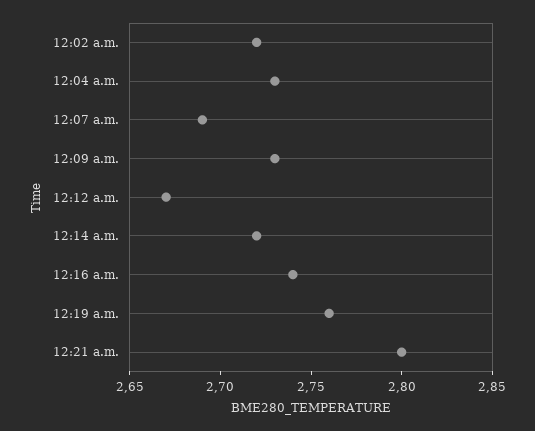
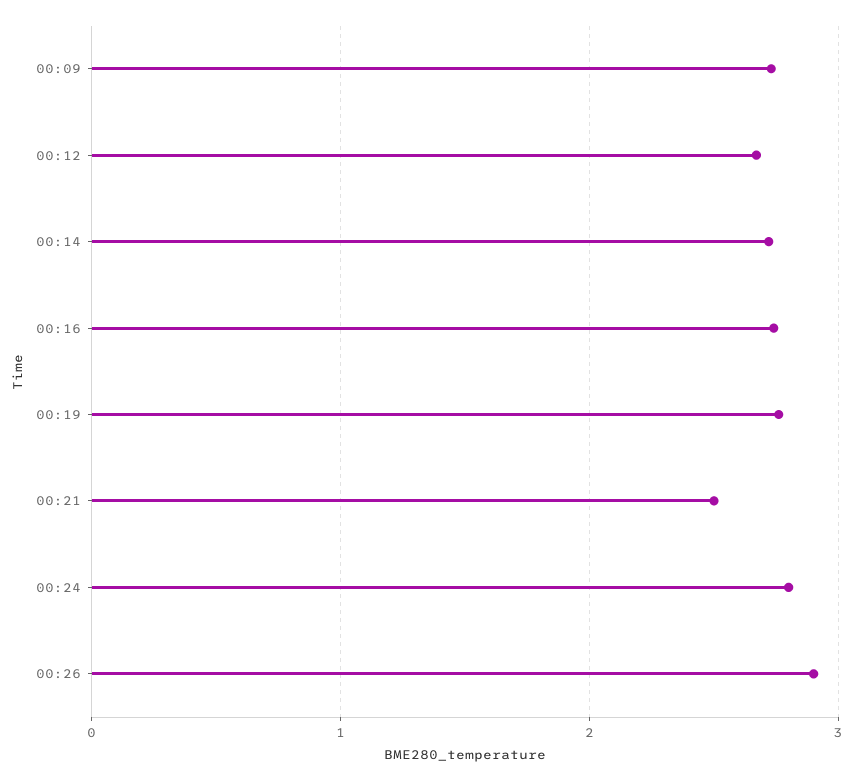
12:02 a.m.: 2.72 -> none
12:04 a.m.: 2.73 -> none
12:07 a.m.: 2.69 -> none
12:21 a.m.: 2.8 -> 2.5
00:24: none -> 2.8
00:26: none -> 2.9

